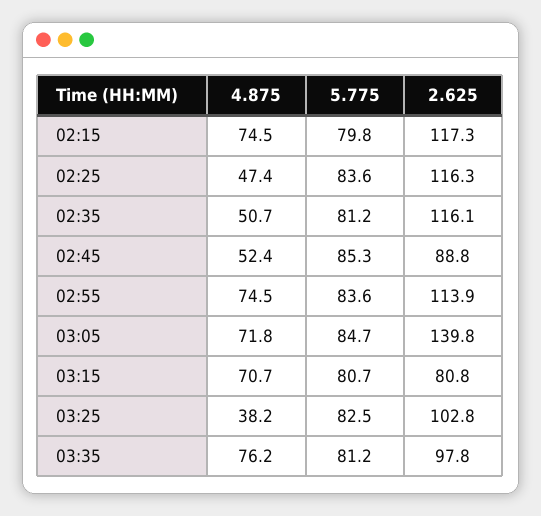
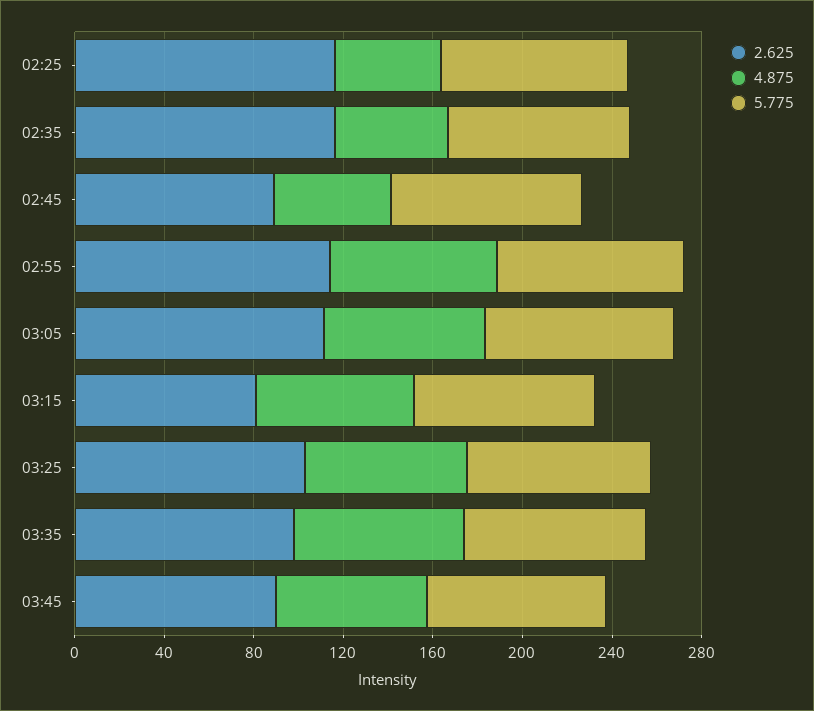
4.875, 02:15: 74.5 -> none
5.775, 02:15: 79.8 -> none
2.625, 02:15: 117.3 -> none
2.625, 03:05: 139.8 -> 110
4.875, 03:25: 38.2 -> 70
2.625, 03:45: none -> 90
4.875, 03:45: none -> 70
5.775, 03:45: none -> 80

